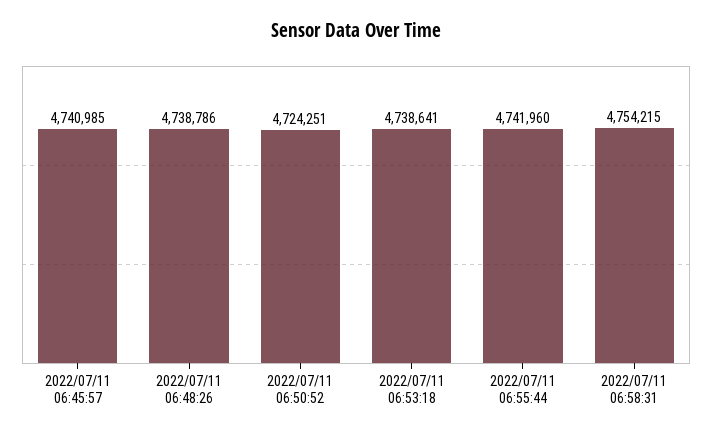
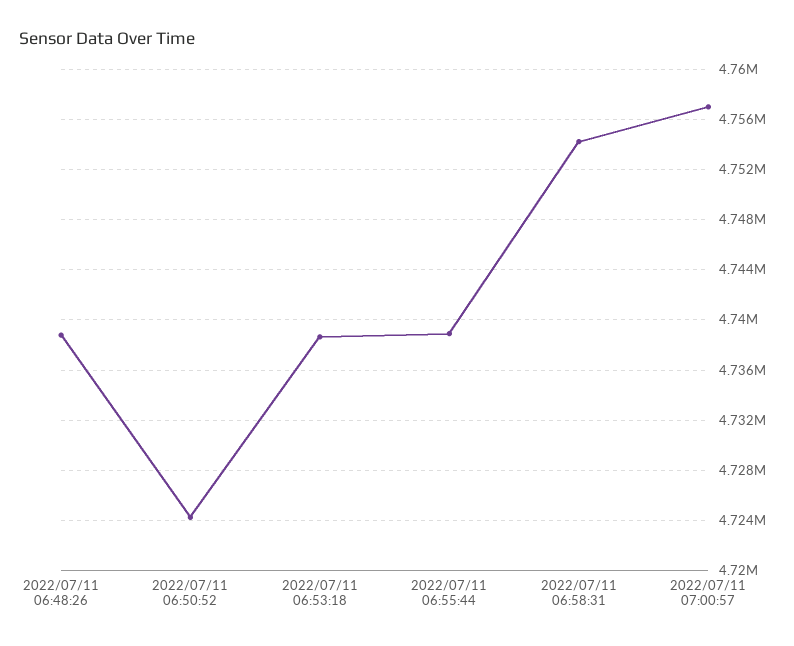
2022/07/11 06:45:57: 4740985 -> none
2022/07/11 06:55:44: 4741960 -> 4739000
2022/07/11 07:00:57: none -> 4757000

